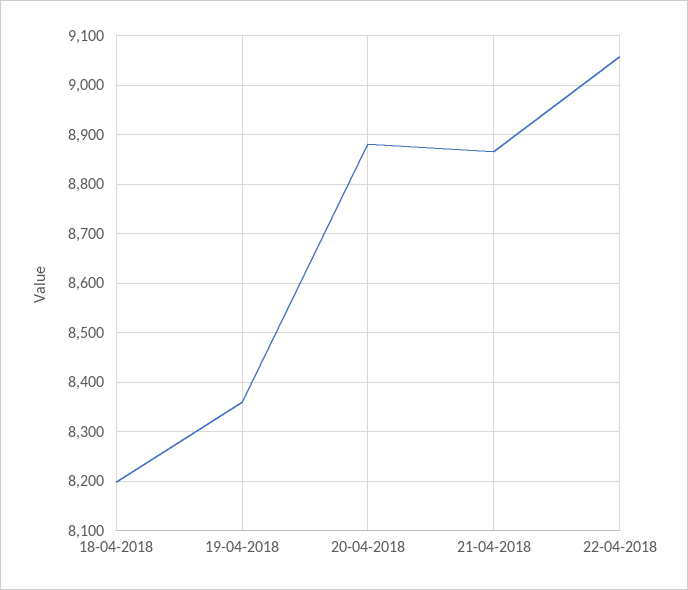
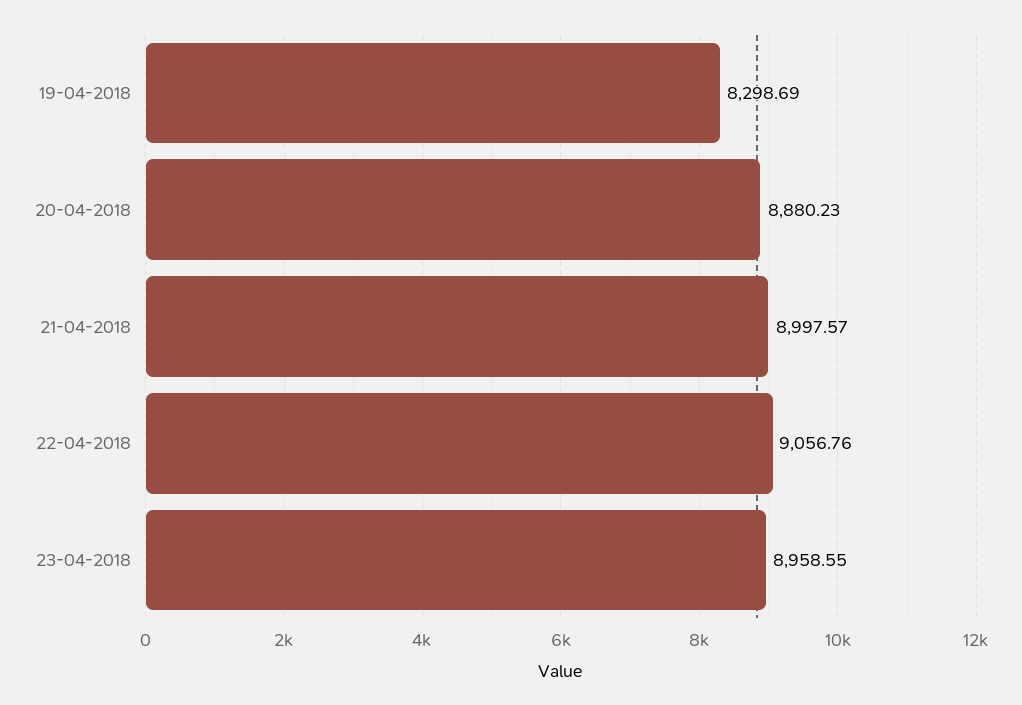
18-04-2018: 8200 -> none
19-04-2018: 8360 -> 8298.69
21-04-2018: 8860 -> 8997.57
23-04-2018: none -> 8958.55

